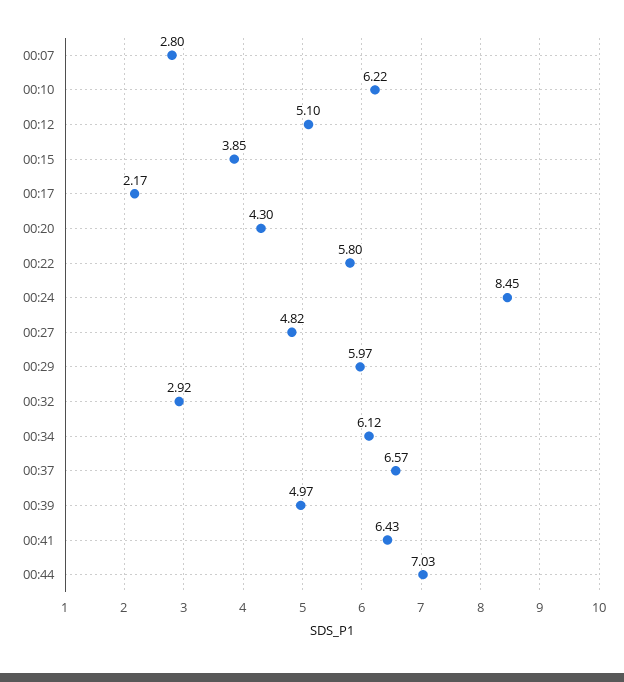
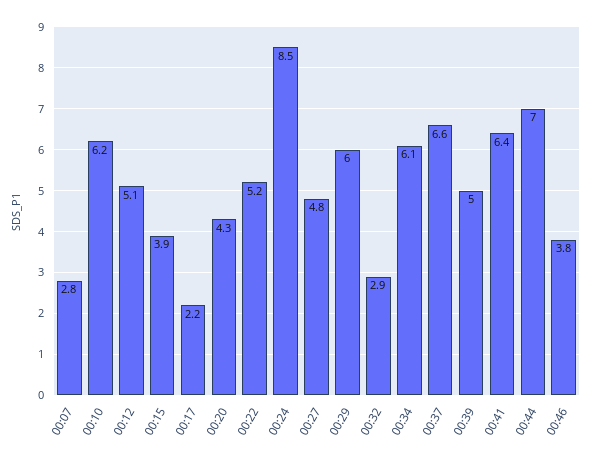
00:22: 5.8 -> 5.2
00:46: none -> 3.8

